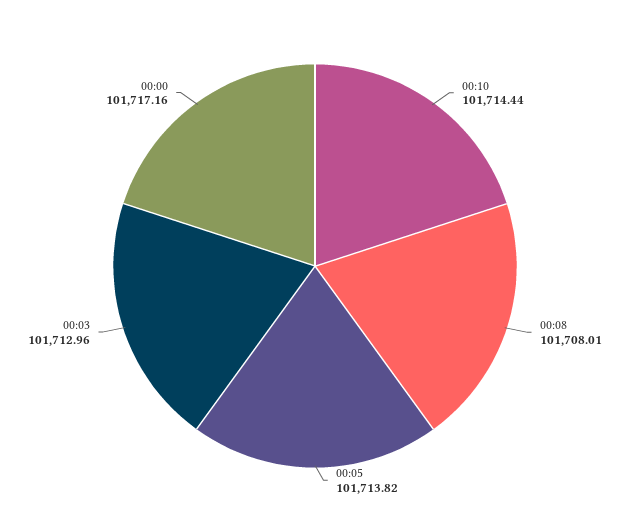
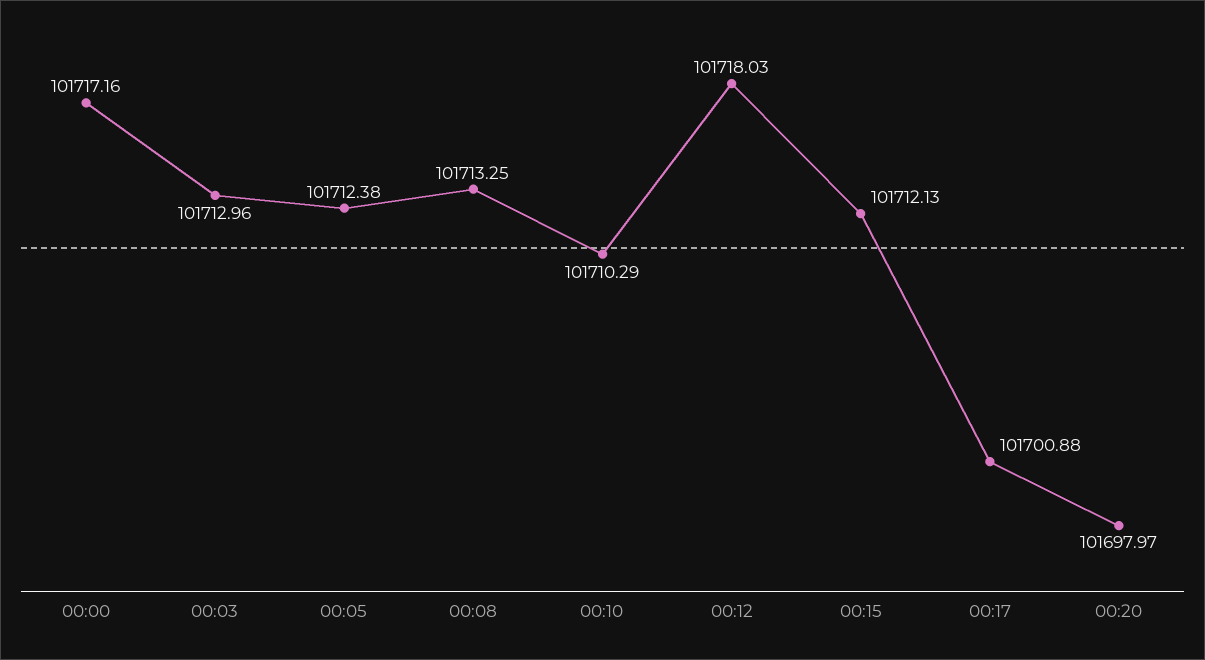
00:10: 101714.44 -> 101710.29
00:08: 101708.01 -> 101713.25
00:05: 101713.82 -> 101712.38
00:12: none -> 101718.03
00:15: none -> 101712.13
00:17: none -> 101700.88
00:20: none -> 101697.97

